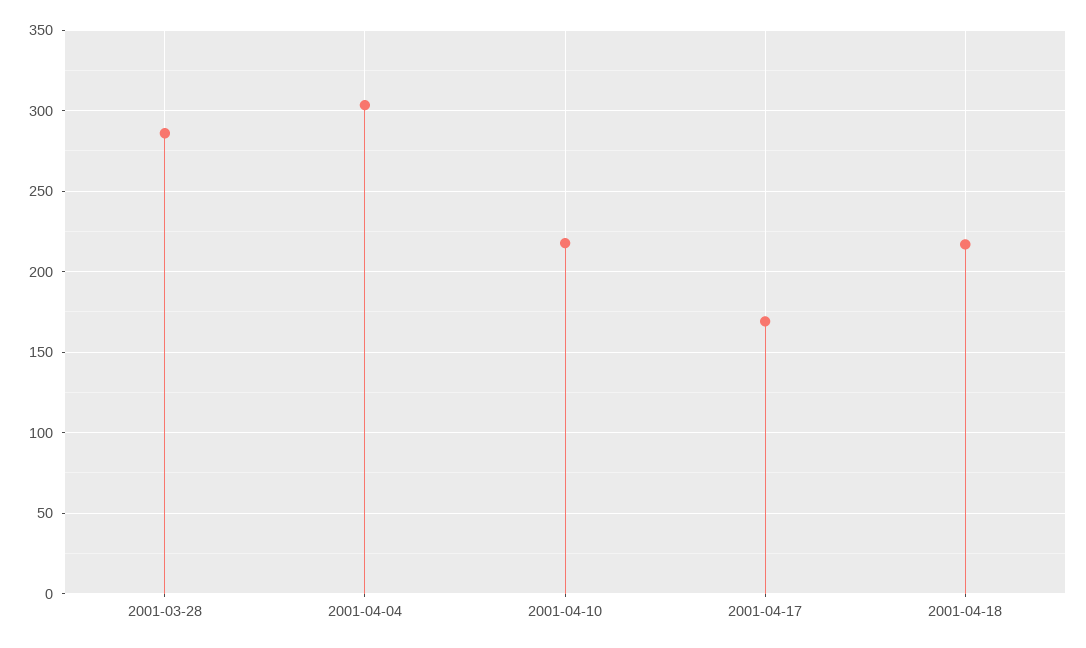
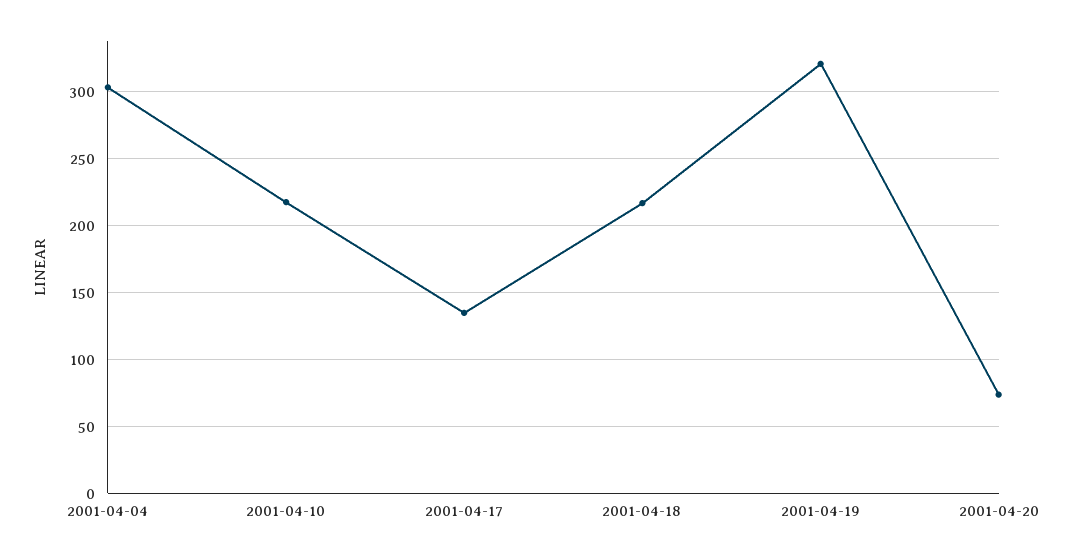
2001-03-28: 285 -> none
2001-04-17: 170 -> 135
2001-04-19: none -> 320
2001-04-20: none -> 75

